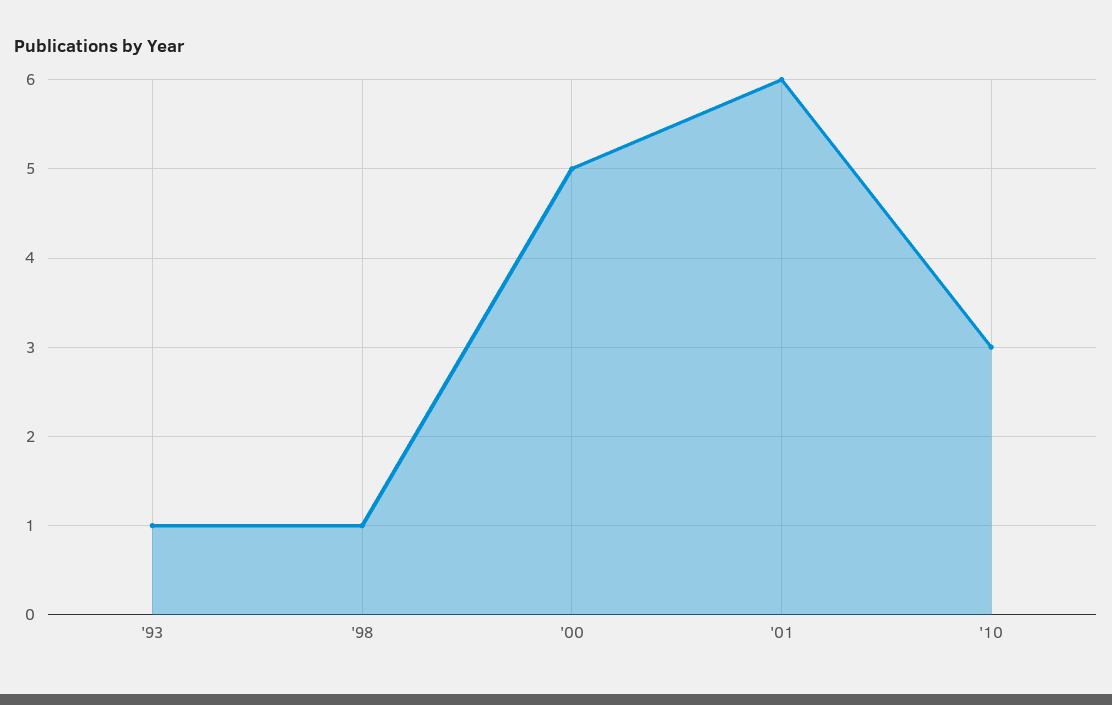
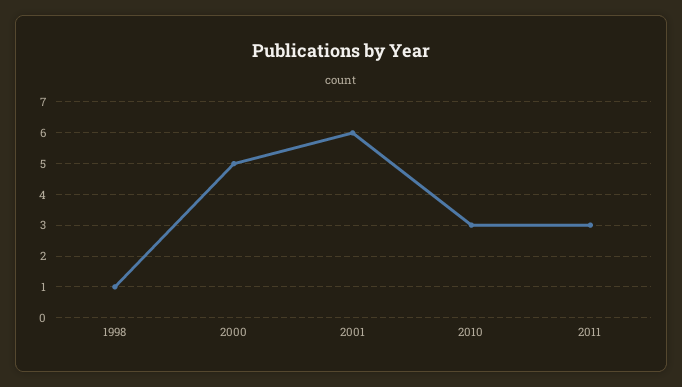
'93: 1 -> none
2011: none -> 3

